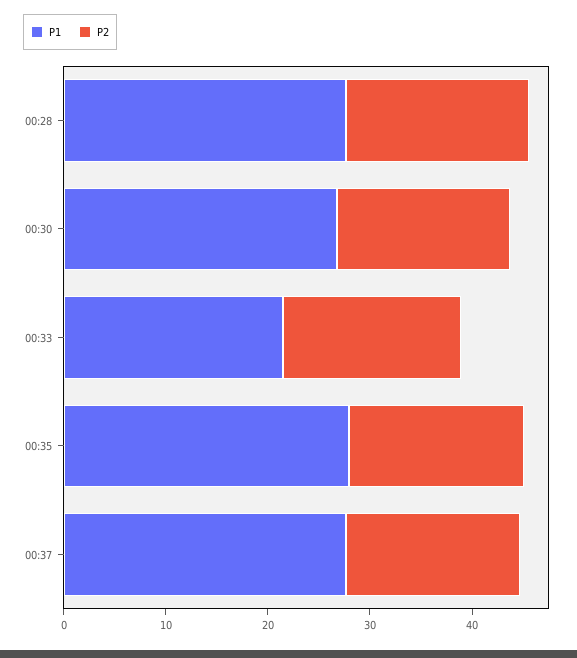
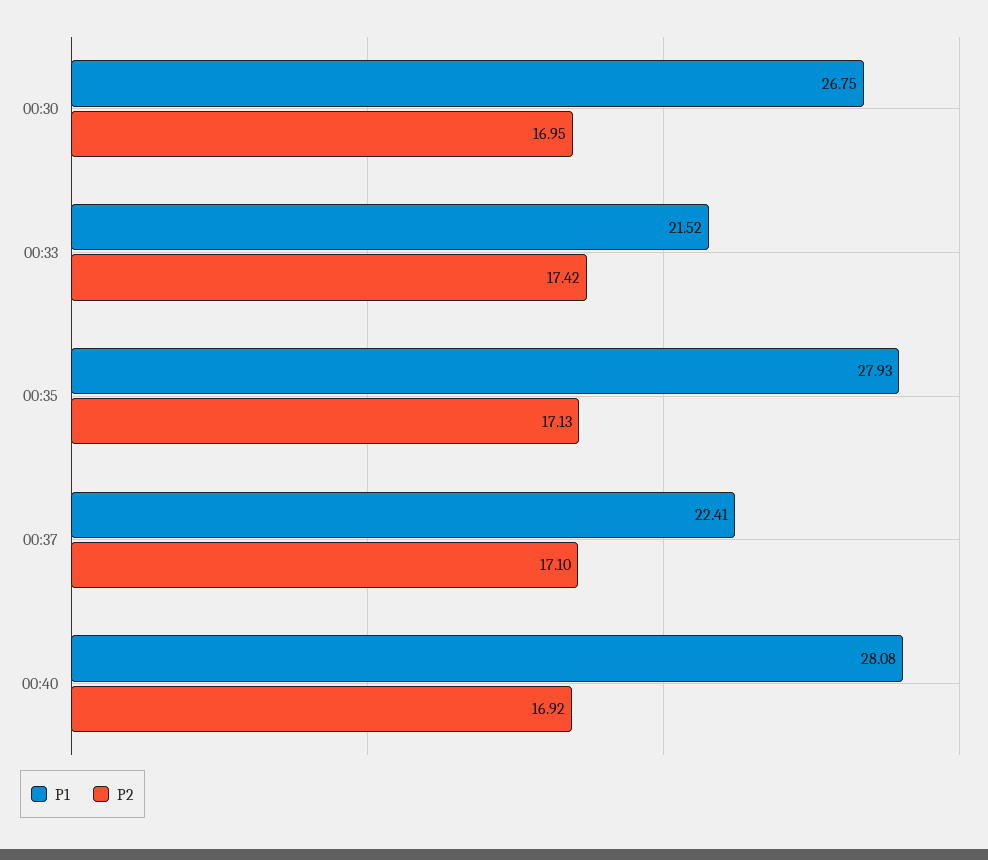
P1, 00:28: 28 -> none
P2, 00:28: 18 -> none
P1, 00:37: 28 -> 22.41
P1, 00:40: none -> 28.08
P2, 00:40: none -> 16.92

